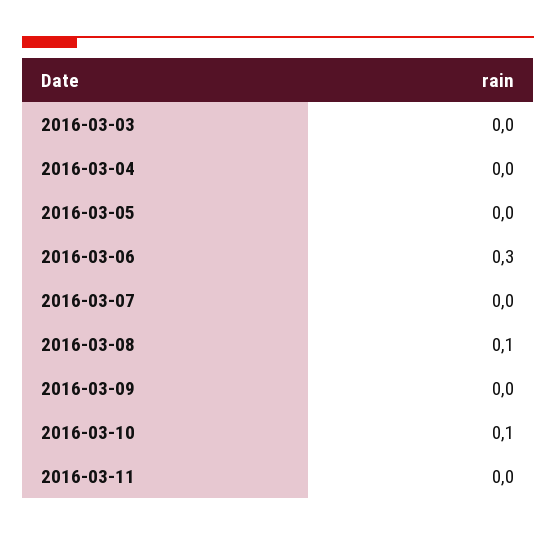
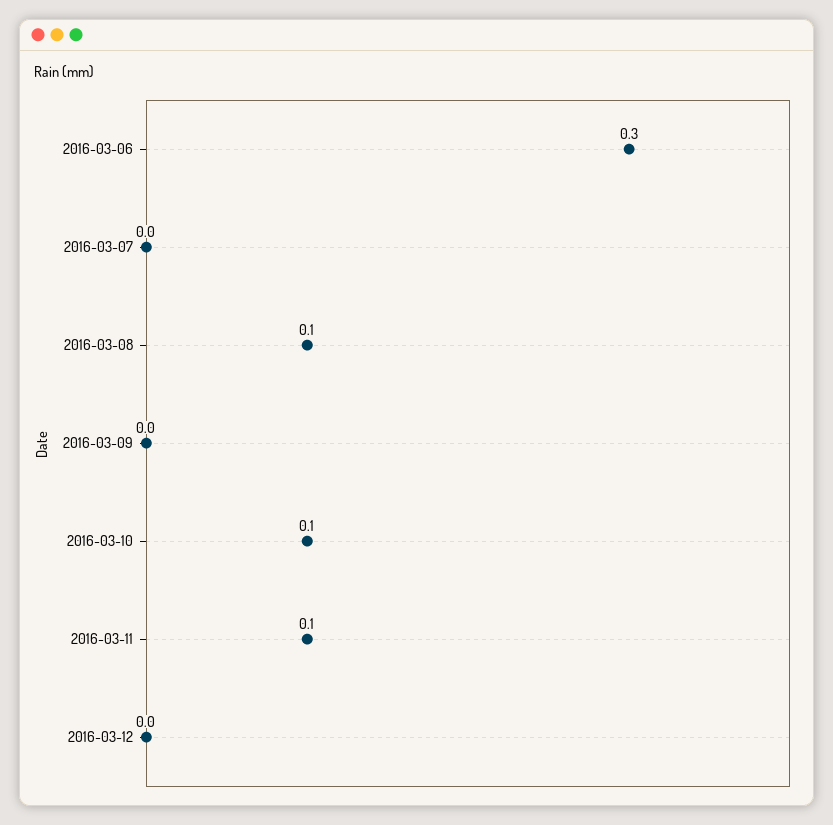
2016-03-03: 0 -> none
2016-03-04: 0 -> none
2016-03-05: 0 -> none
2016-03-11: 0 -> 0.1
2016-03-12: none -> 0

